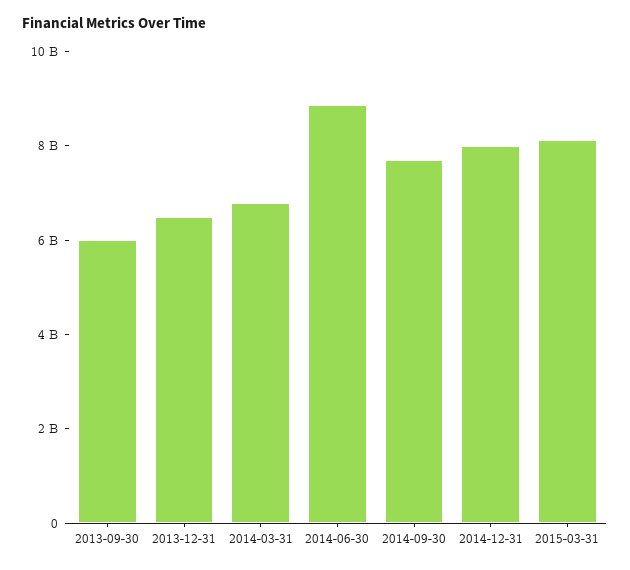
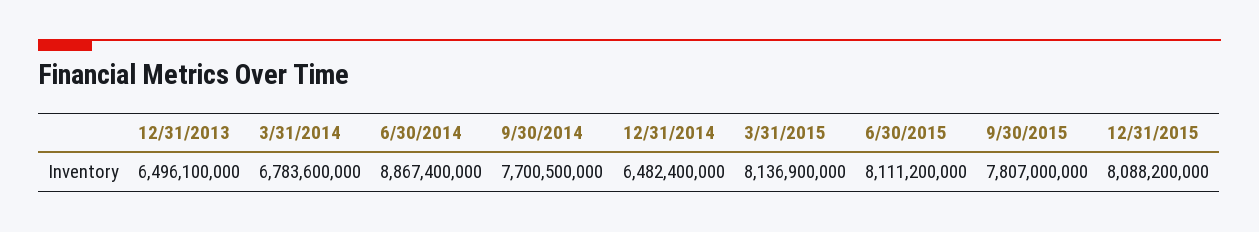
2013-09-30: 6000000000 -> none
2014-12-31: 8000000000 -> 6482400000
6/30/2015: none -> 8111200000
9/30/2015: none -> 7807000000
12/31/2015: none -> 8088200000

